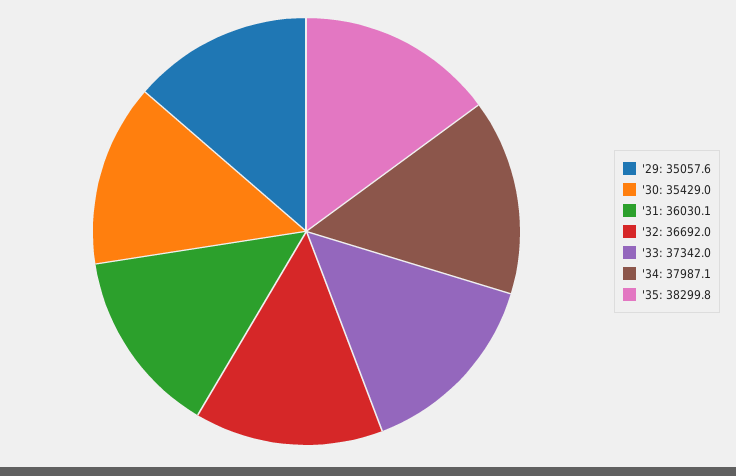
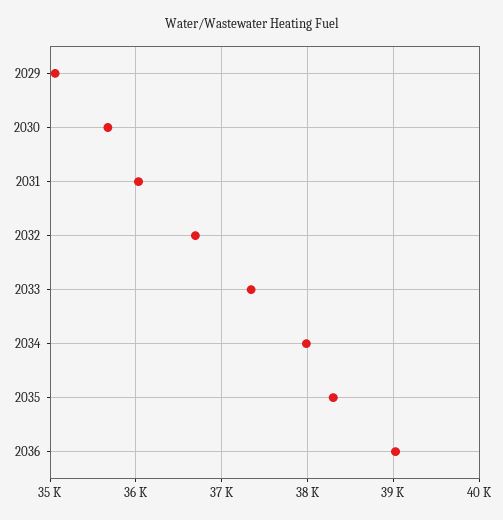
'30: 35429 -> 35700
2036: none -> 39000

